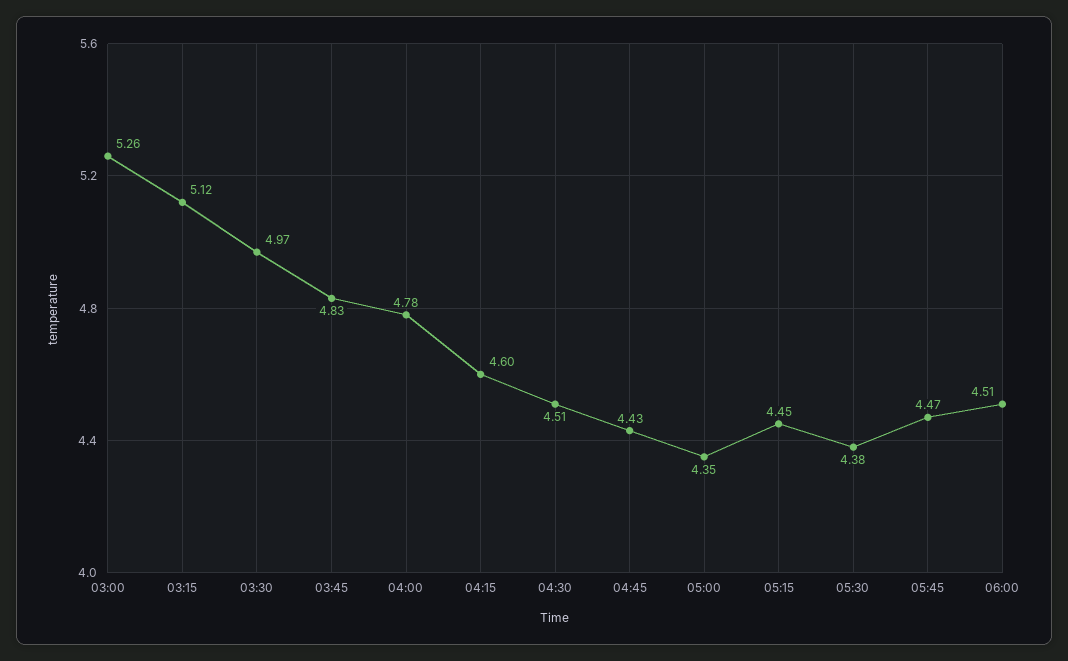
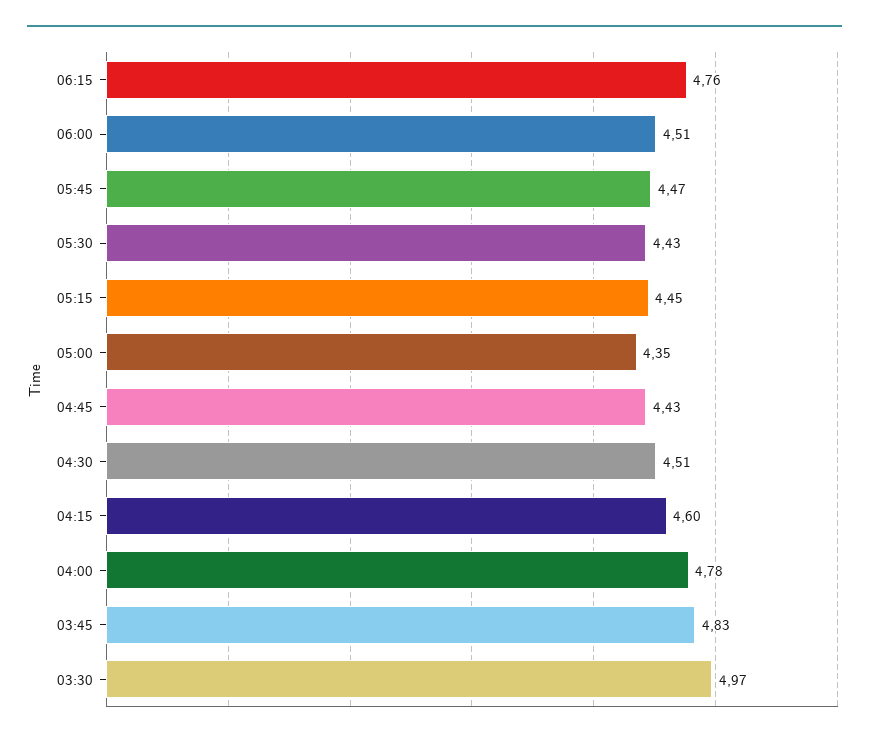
03:00: 5.26 -> none
03:15: 5.12 -> none
05:30: 4.38 -> 4.43
06:15: none -> 4.76

